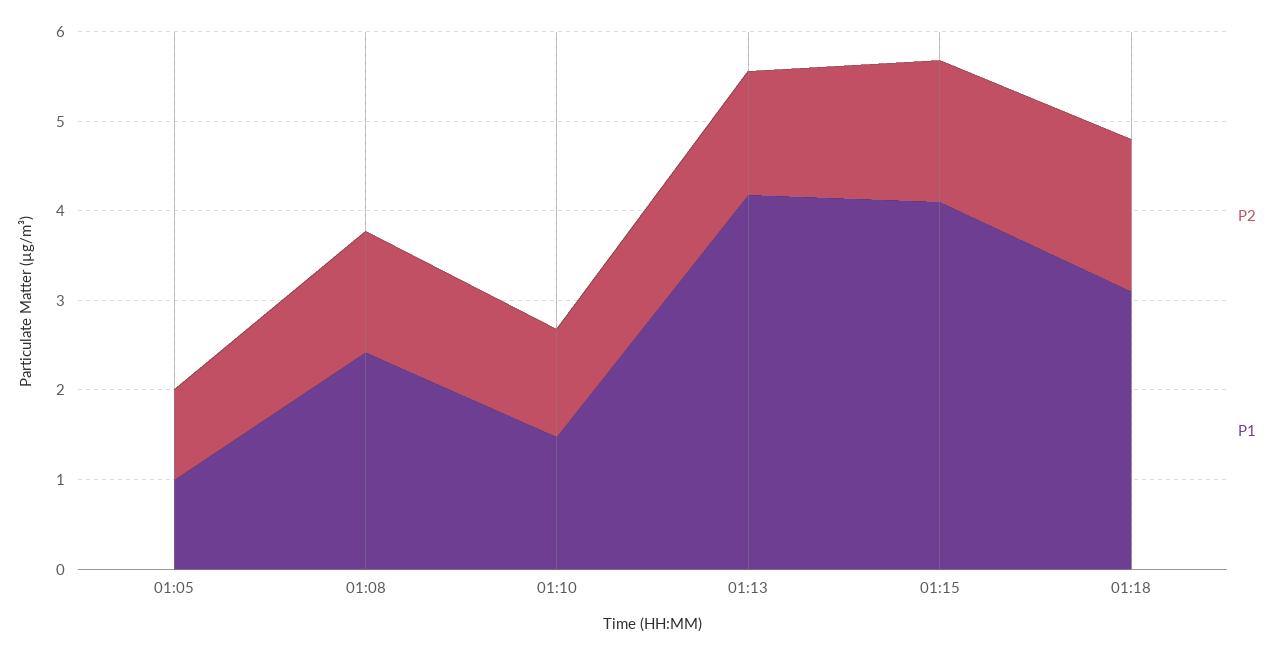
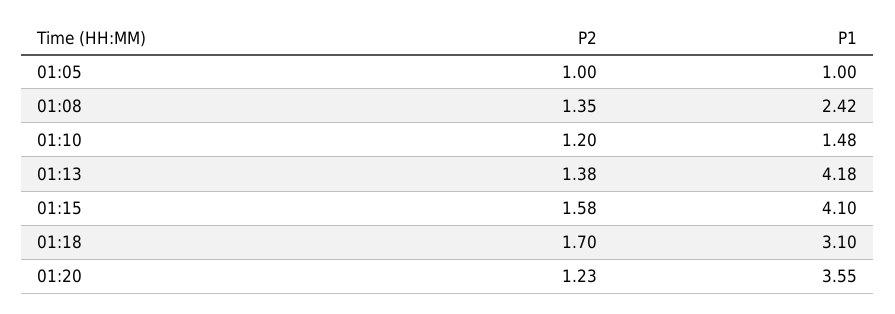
P2, 01:20: none -> 1.23
P1, 01:20: none -> 3.55

